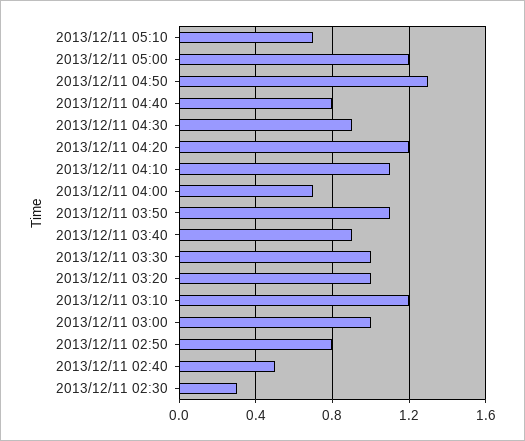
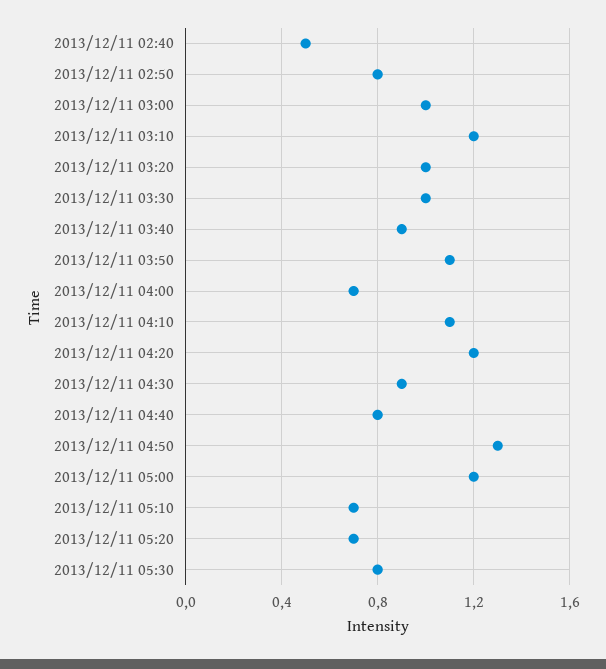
2013/12/11 02:30: 0.3 -> none
2013/12/11 05:20: none -> 0.7
2013/12/11 05:30: none -> 0.8

